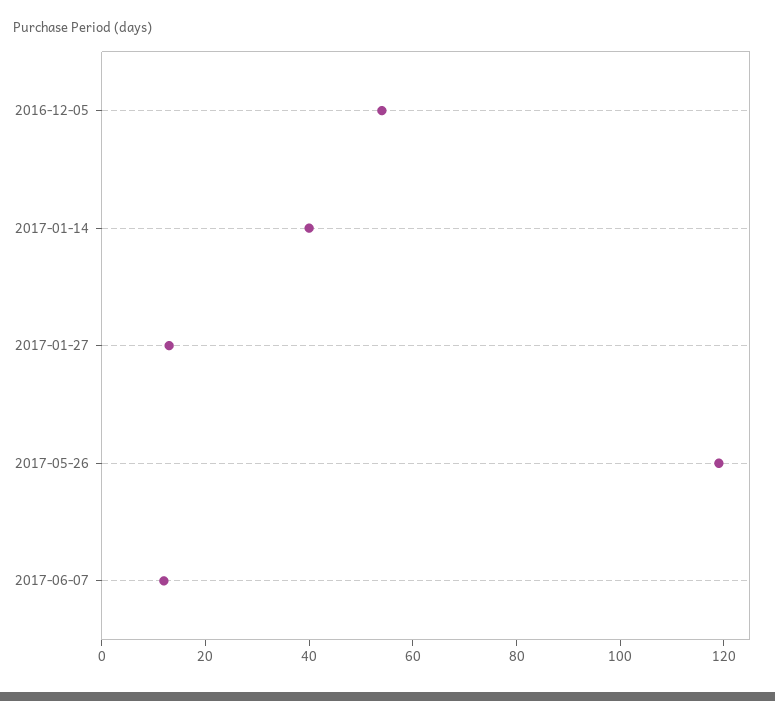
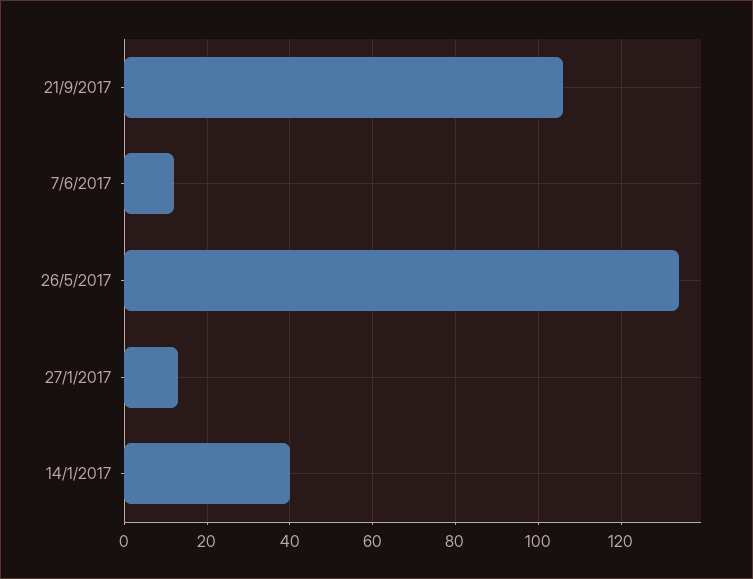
2016-12-05: 55 -> none
2017-05-26: 120 -> 135
21/9/2017: none -> 105

